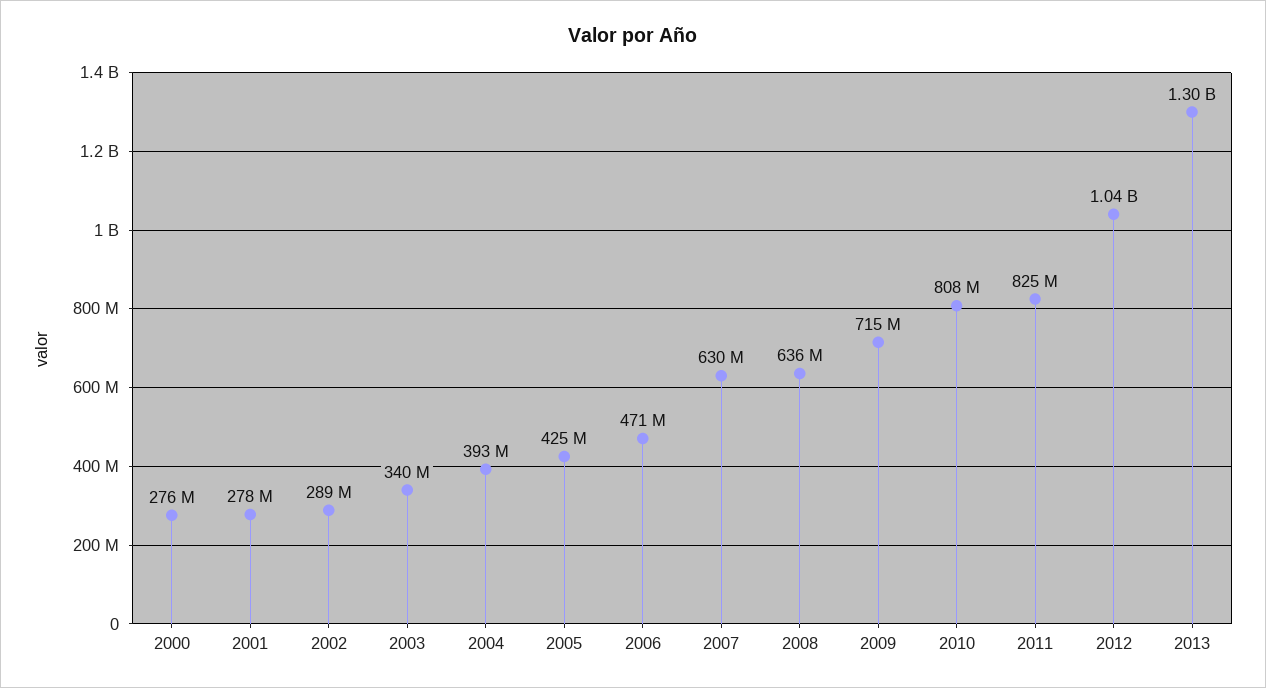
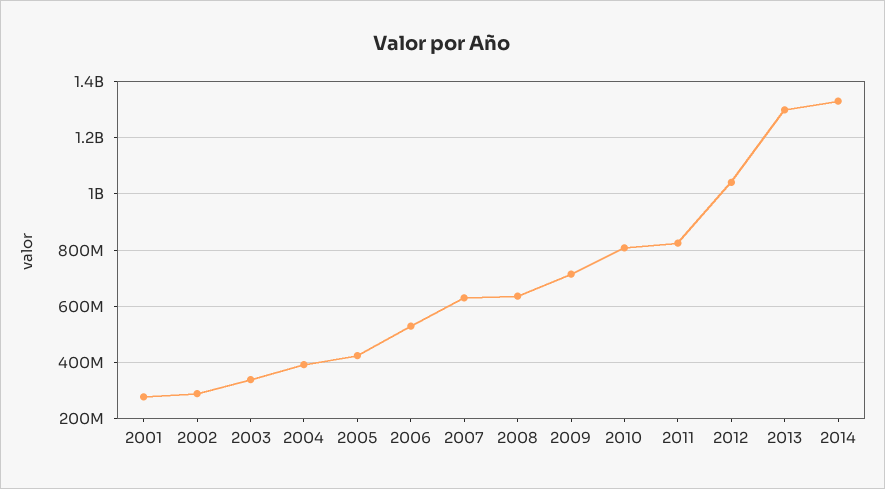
2000: 276000000 -> none
2006: 471000000 -> 525000000
2014: none -> 1325000000

